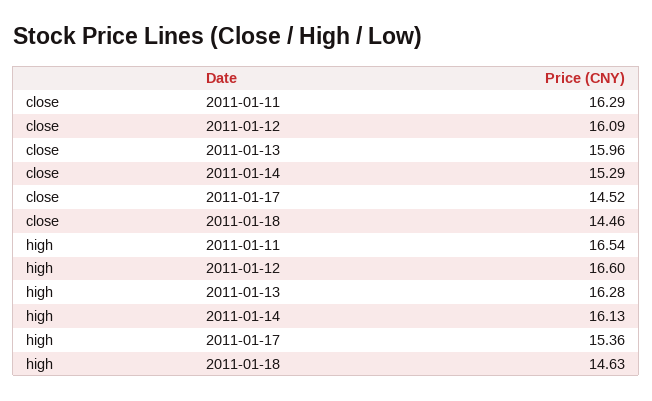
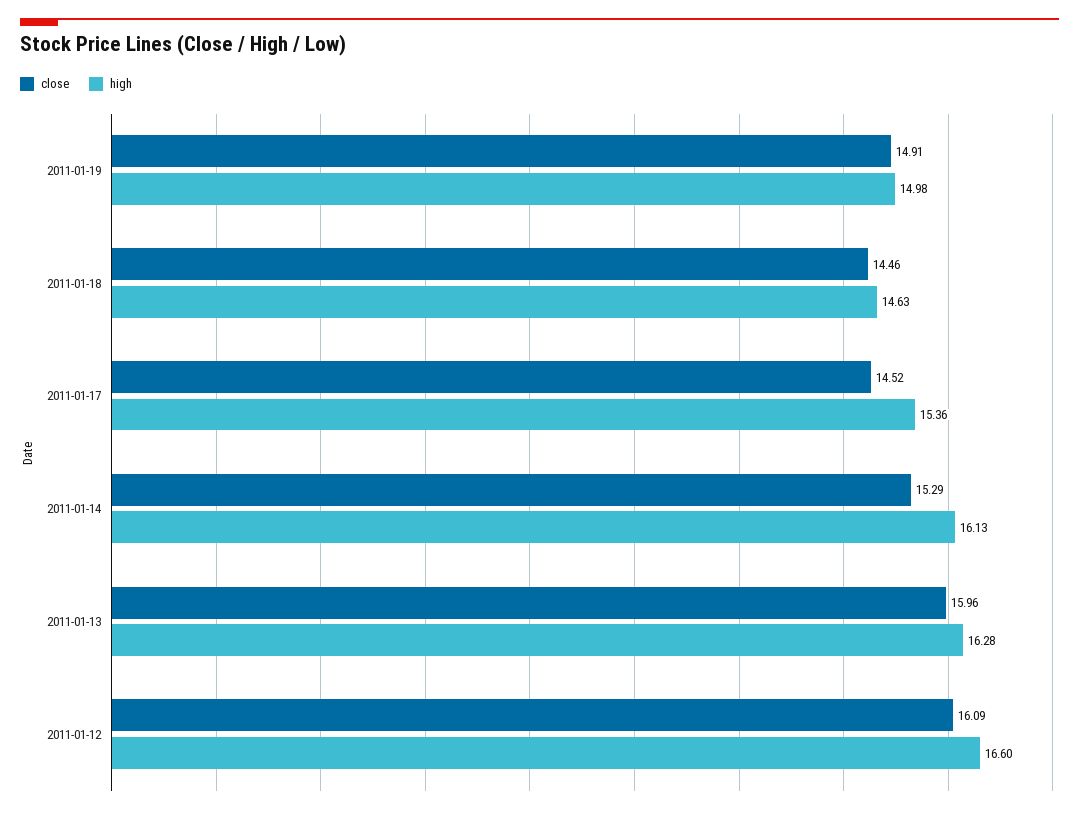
close, 2011-01-11: 16.29 -> none
high, 2011-01-11: 16.54 -> none
close, 2011-01-19: none -> 14.91
high, 2011-01-19: none -> 14.98

